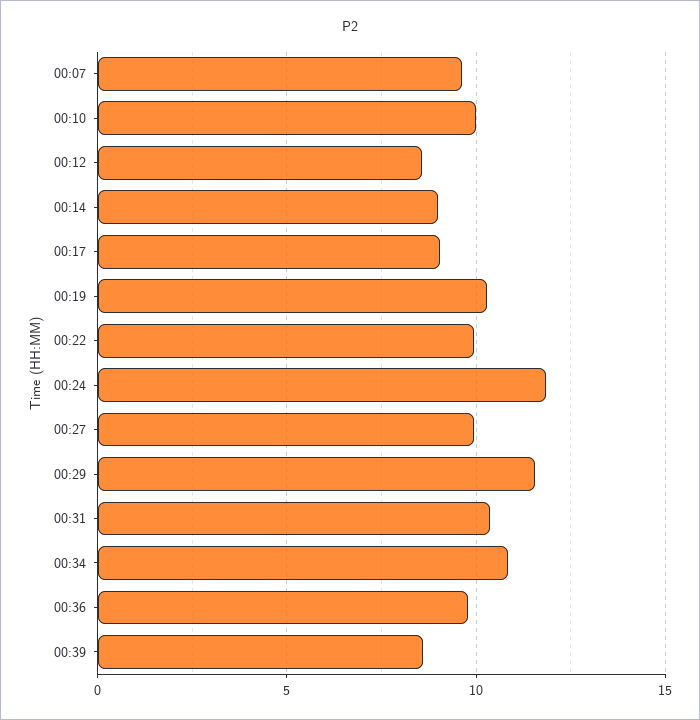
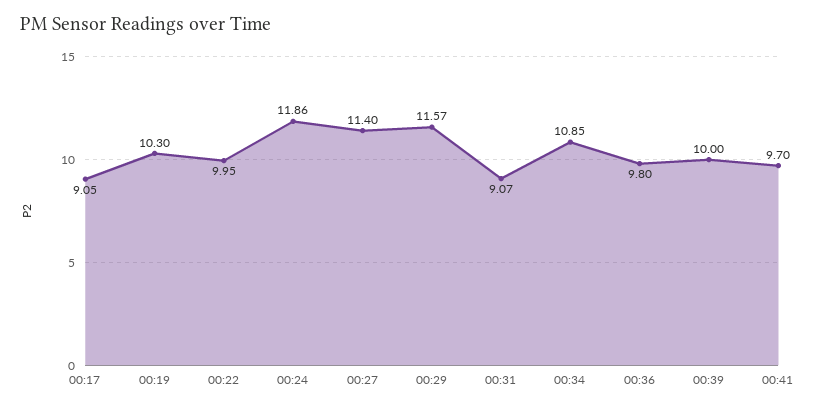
00:07: 9.5 -> none
00:10: 10 -> none
00:12: 8.5 -> none
00:14: 9 -> none
00:27: 10 -> 11.4
00:31: 10.5 -> 9.07
00:39: 8.5 -> 10
00:41: none -> 9.7

